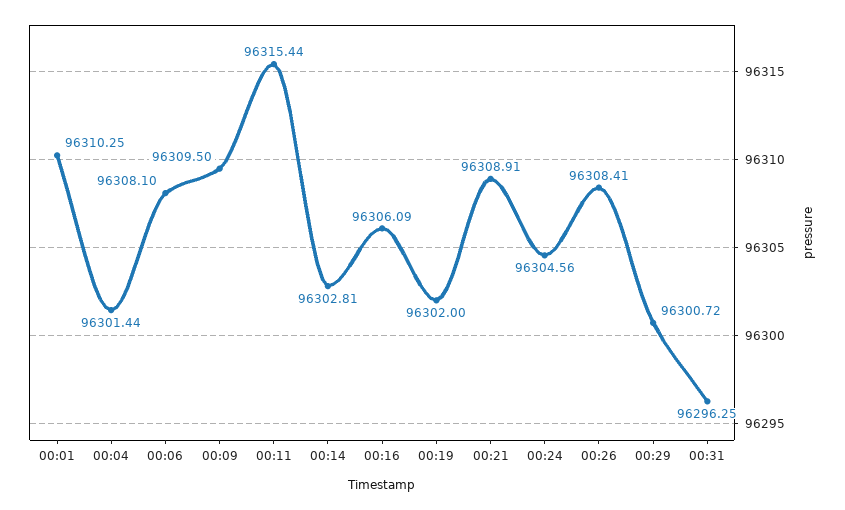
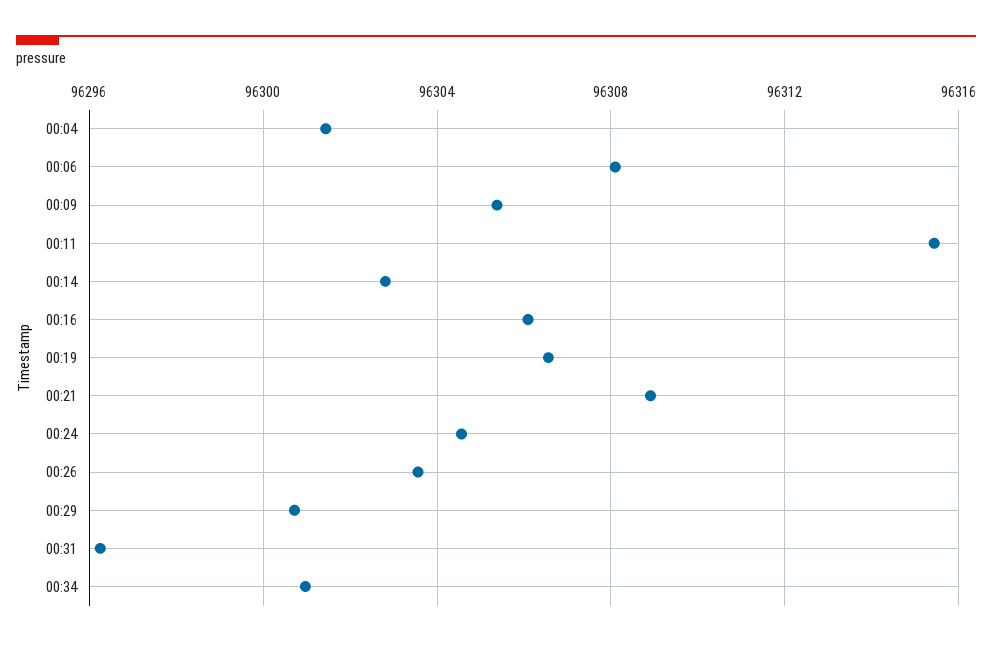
00:01: 96310.25 -> none
00:09: 96309.5 -> 96305.5
00:19: 96302 -> 96306.5
00:26: 96308.41 -> 96303.5
00:34: none -> 96301

